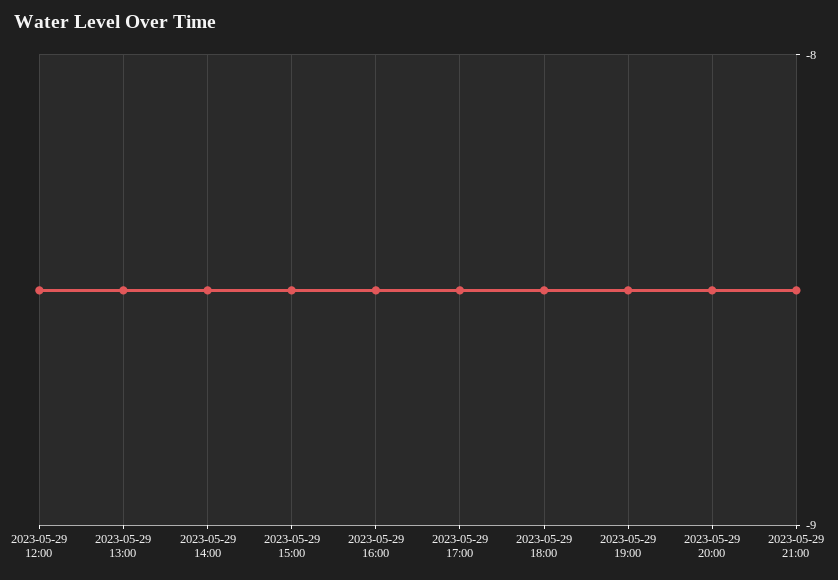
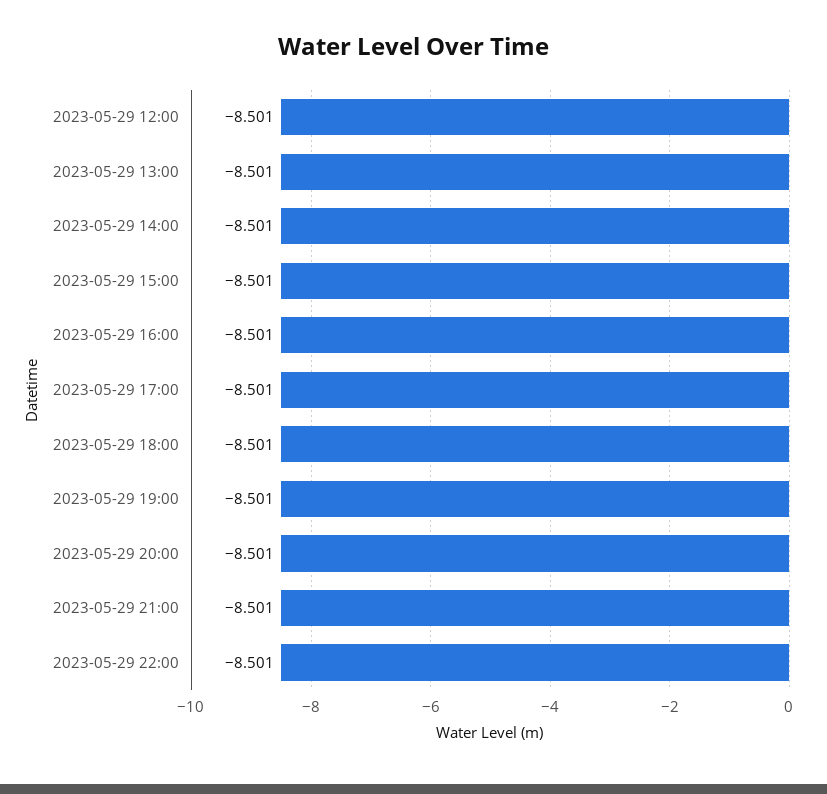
2023-05-29 22:00: none -> -8.501

